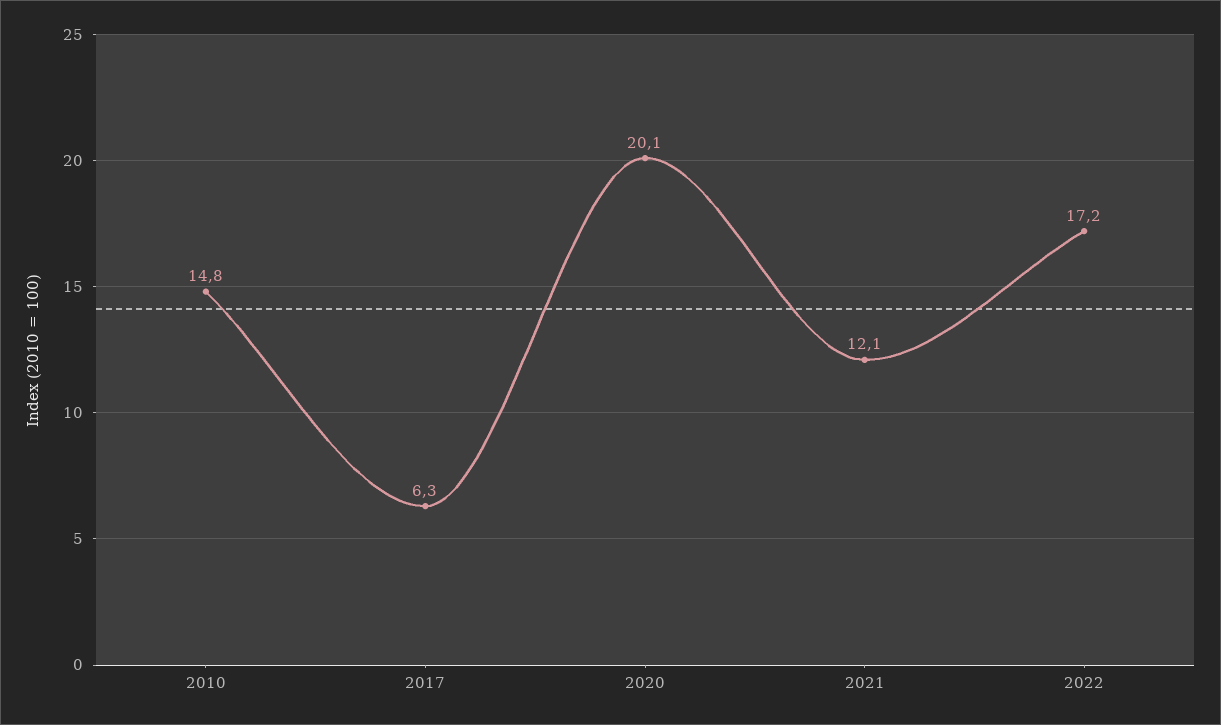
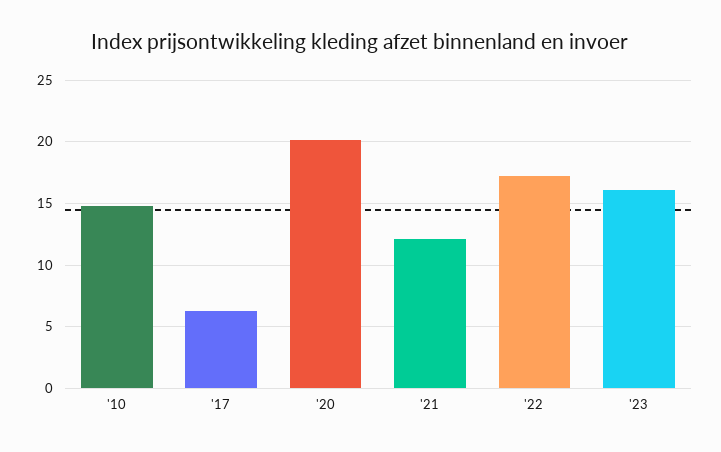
'23: none -> 16

